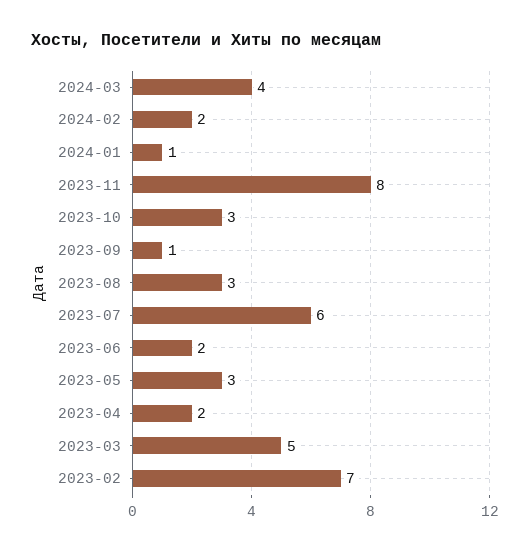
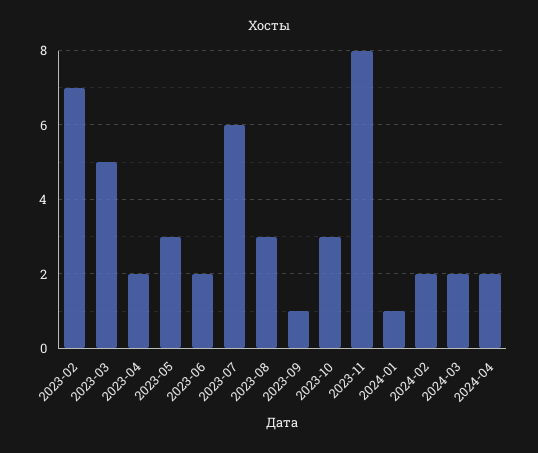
2024-03: 4 -> 2
2024-04: none -> 2

